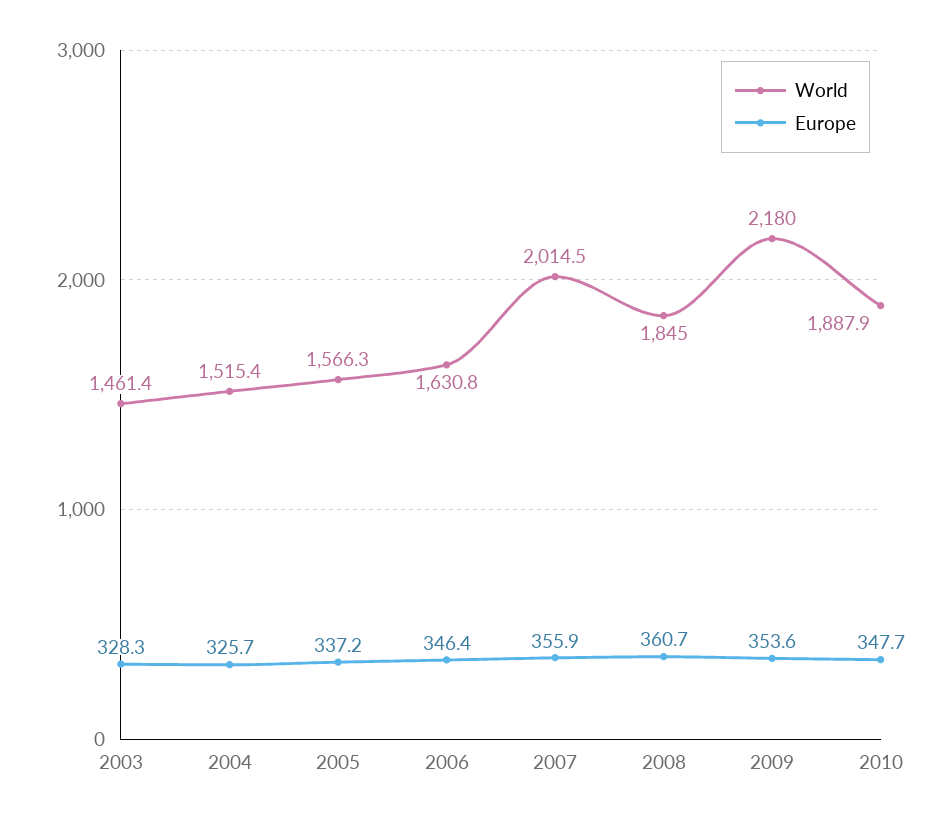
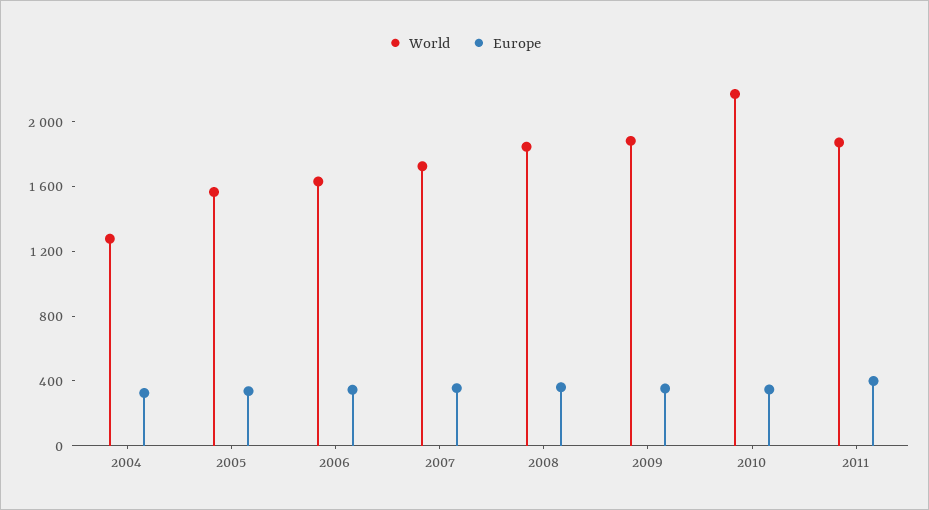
World, 2003: 1461.4 -> none
Europe, 2003: 328.3 -> none
World, 2004: 1515.4 -> 1300
World, 2007: 2014.5 -> 1700
World, 2009: 2180 -> 1900
World, 2010: 1887.9 -> 2200
World, 2011: none -> 1900
Europe, 2011: none -> 400

